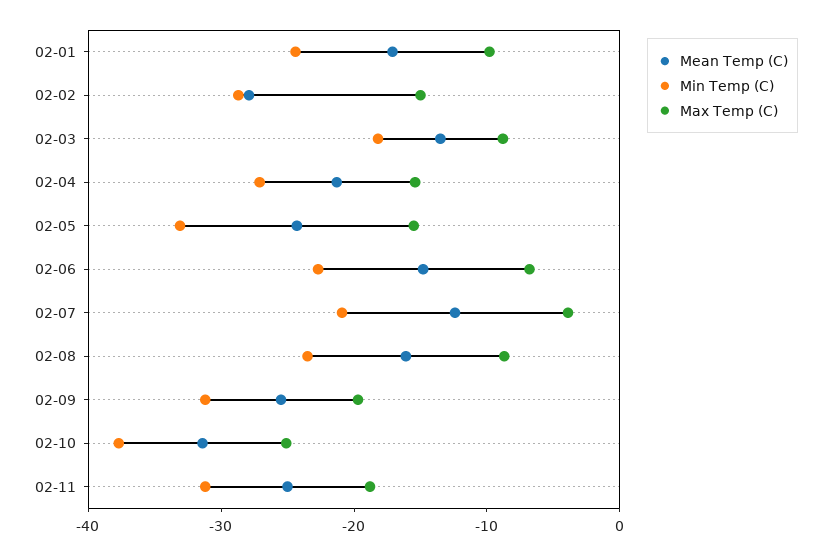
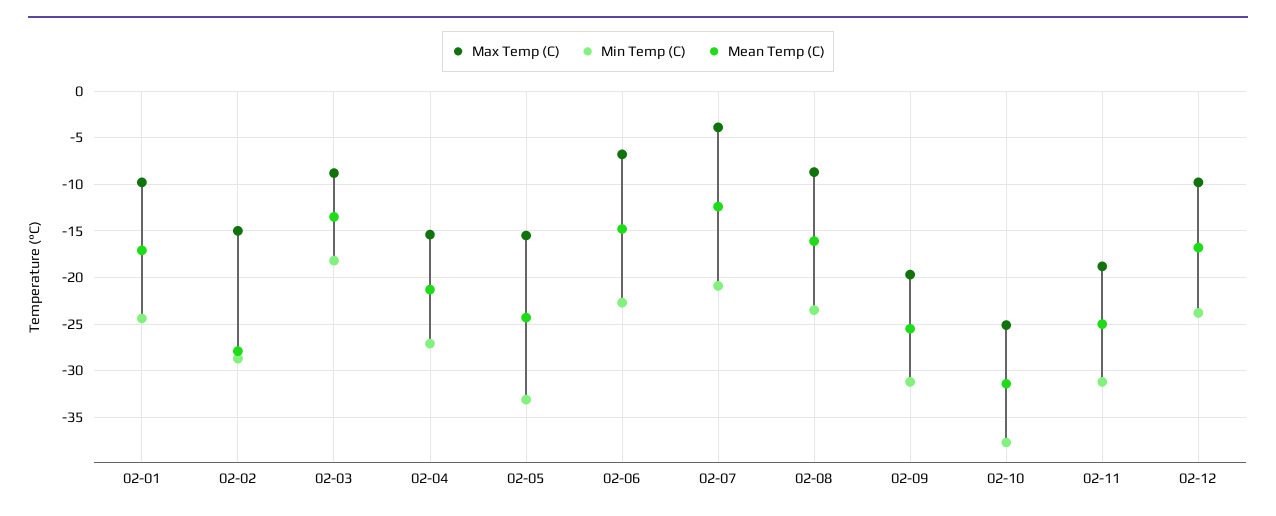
Max Temp (C), 02-12: none -> -10
Min Temp (C), 02-12: none -> -24
Mean Temp (C), 02-12: none -> -17

